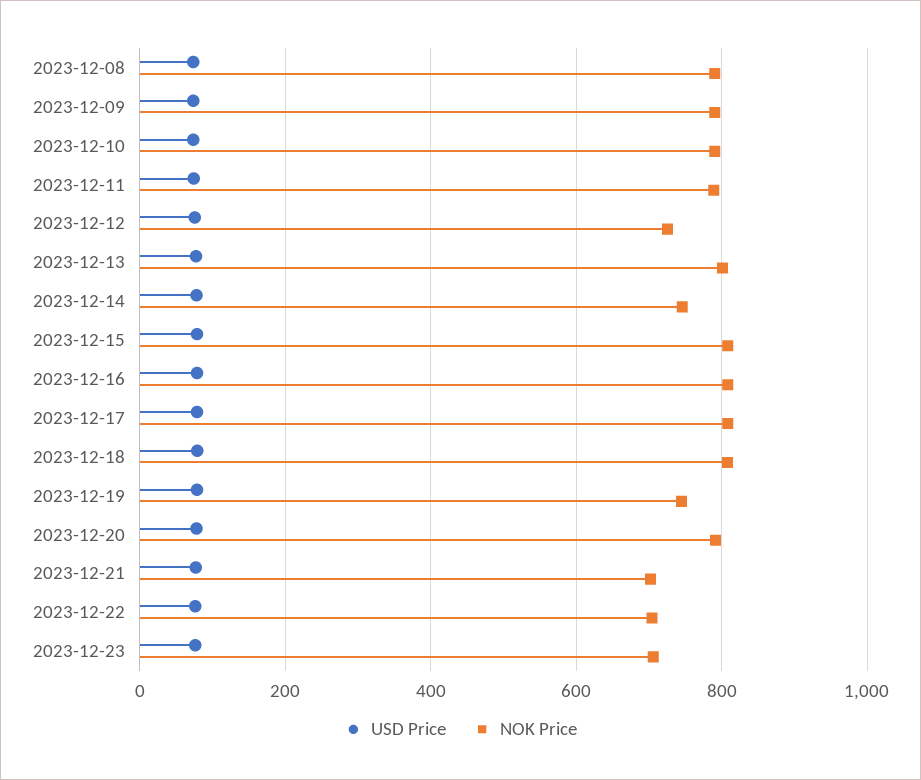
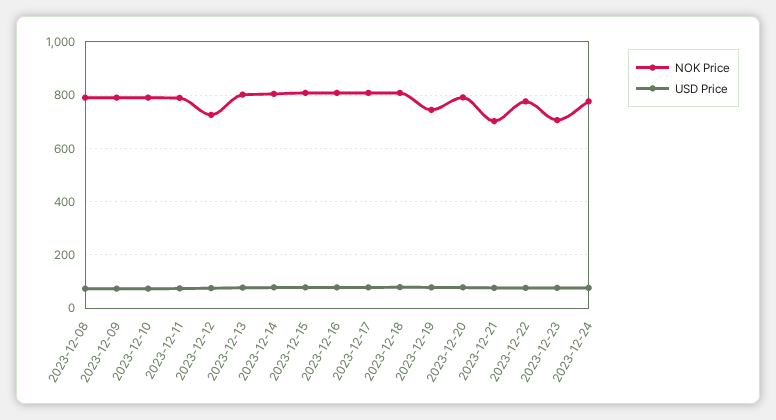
NOK Price, 2023-12-14: 740 -> 800
NOK Price, 2023-12-22: 700 -> 775
NOK Price, 2023-12-24: none -> 775
USD Price, 2023-12-24: none -> 75

